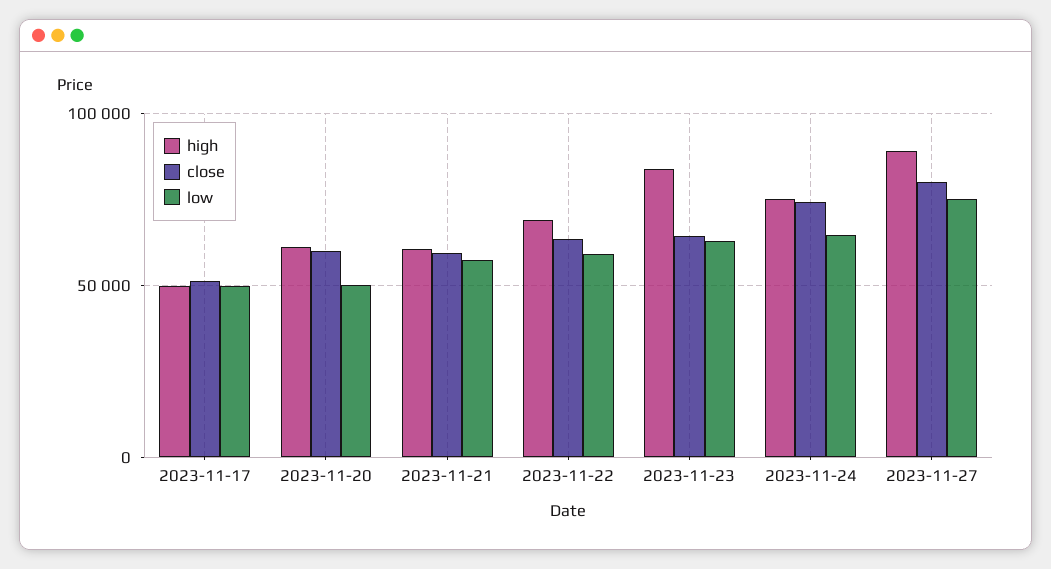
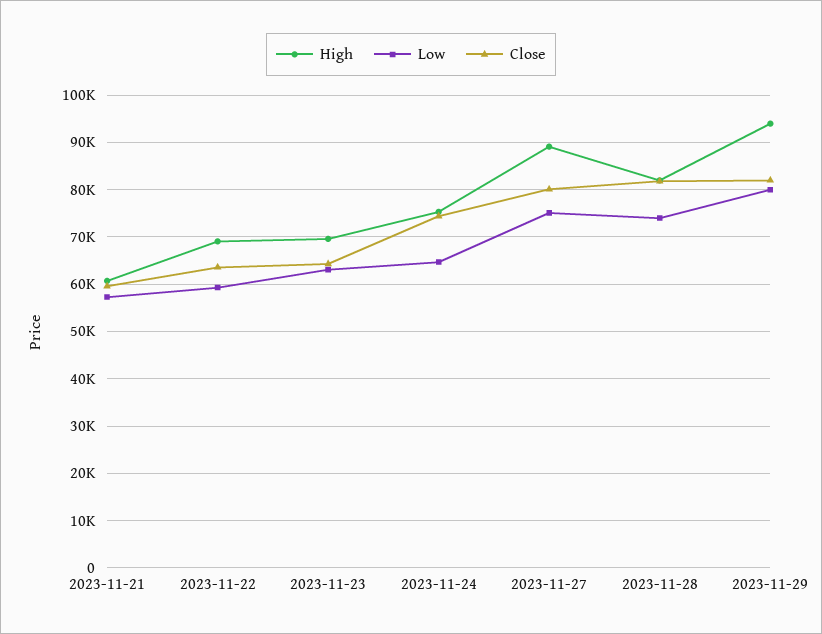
high, 2023-11-17: 50000 -> none
close, 2023-11-17: 50000 -> none
low, 2023-11-17: 50000 -> none
high, 2023-11-20: 60000 -> none
close, 2023-11-20: 60000 -> none
low, 2023-11-20: 50000 -> none
high, 2023-11-23: 85000 -> 70000
high, 2023-11-28: none -> 82000
low, 2023-11-28: none -> 74000
close, 2023-11-28: none -> 82000
high, 2023-11-29: none -> 94000
low, 2023-11-29: none -> 80000
close, 2023-11-29: none -> 82000

